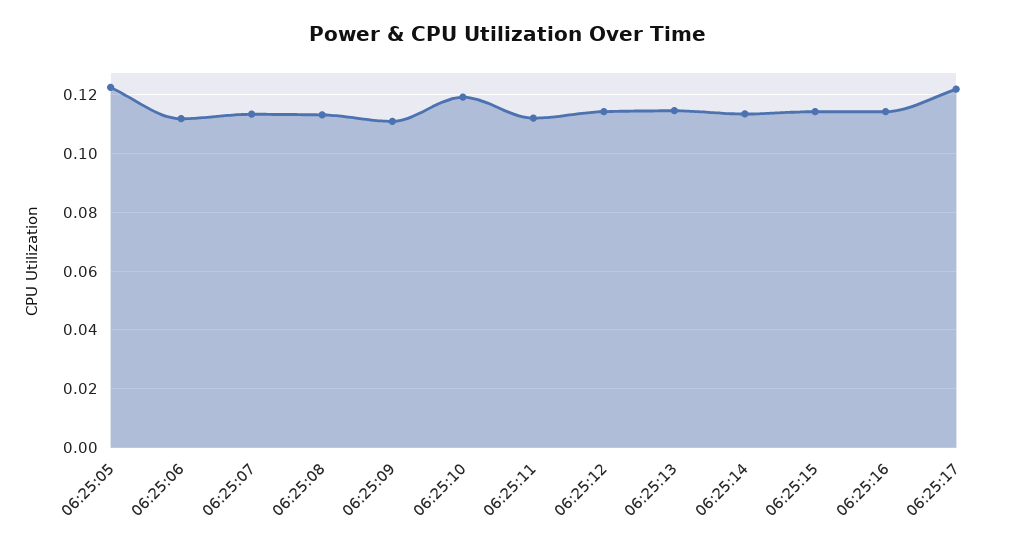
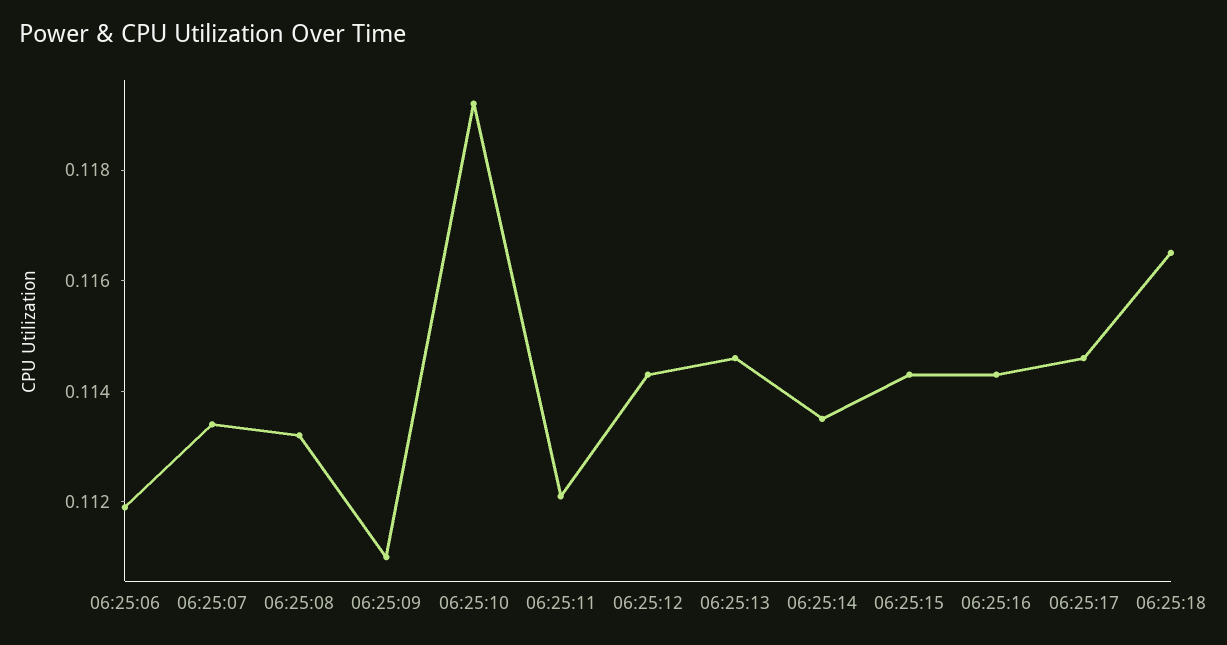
06:25:05: 0.1225 -> none
06:25:17: 0.1225 -> 0.1145
06:25:18: none -> 0.1165

